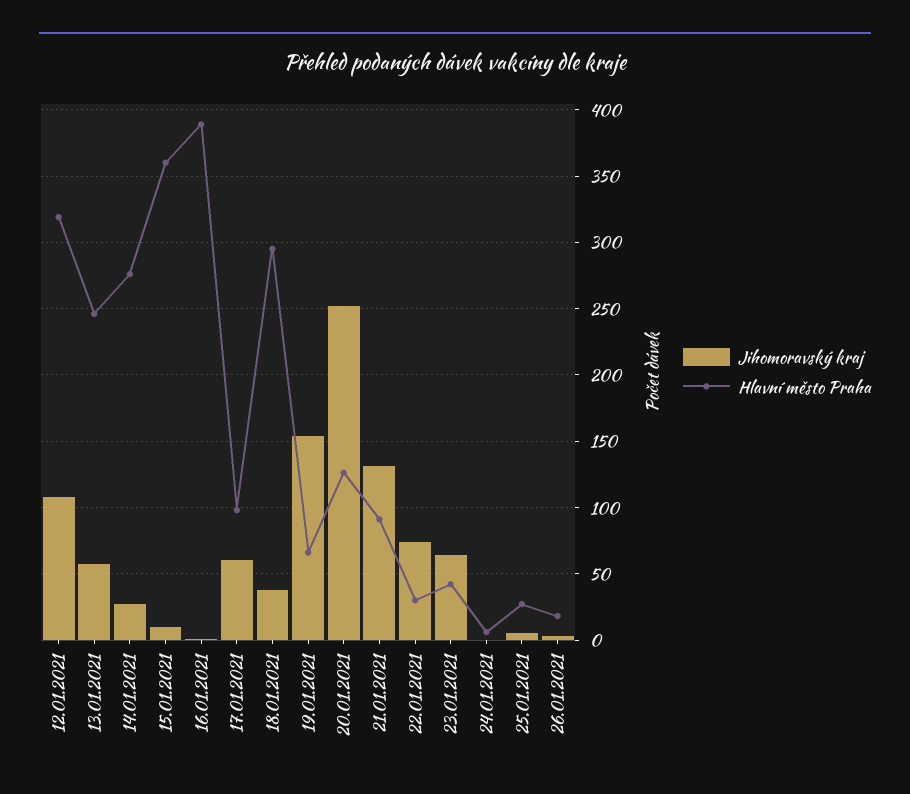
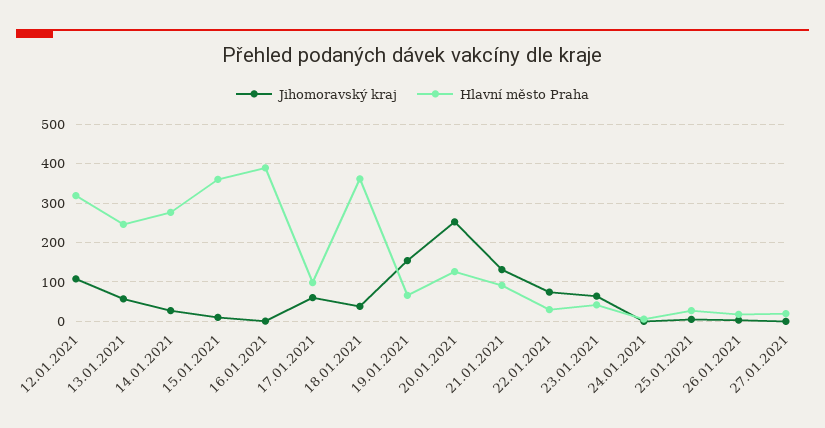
Hlavní město Praha, 18.01.2021: 295 -> 360
Jihomoravský kraj, 27.01.2021: none -> 0
Hlavní město Praha, 27.01.2021: none -> 20

